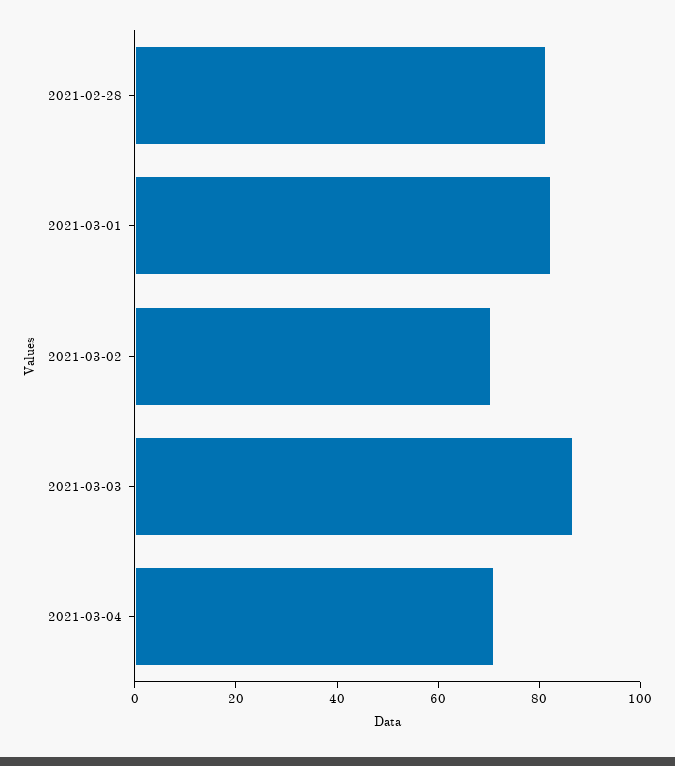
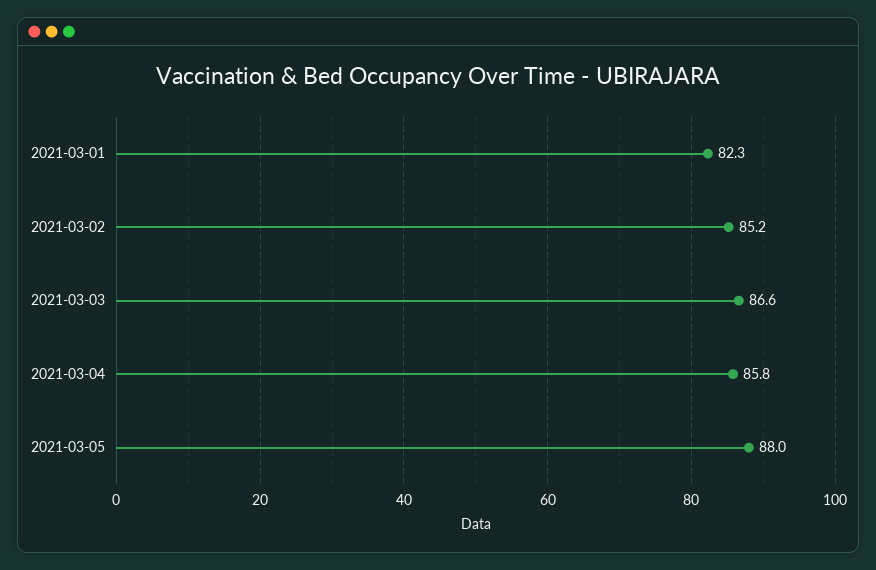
2021-02-28: 80 -> none
2021-03-02: 70 -> 85.2
2021-03-04: 70 -> 85.8
2021-03-05: none -> 88

